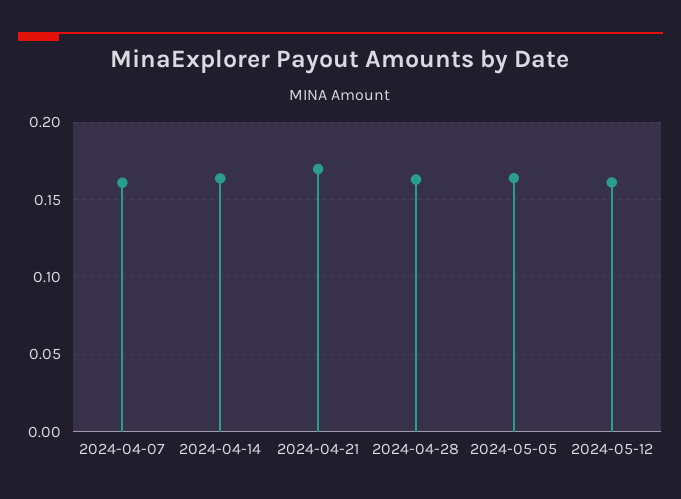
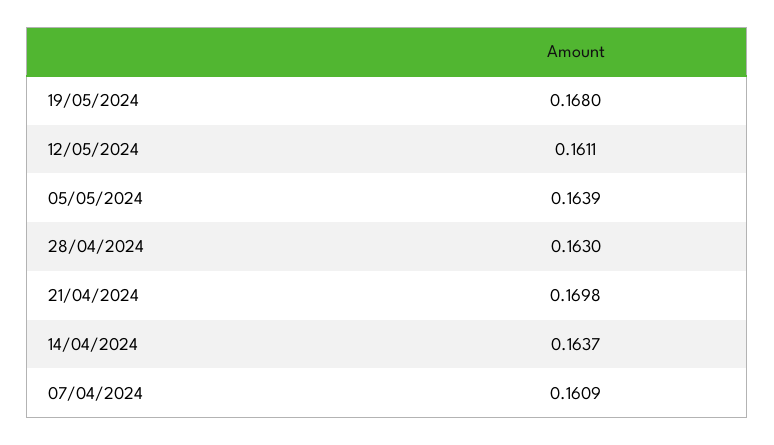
19/05/2024: none -> 0.168

